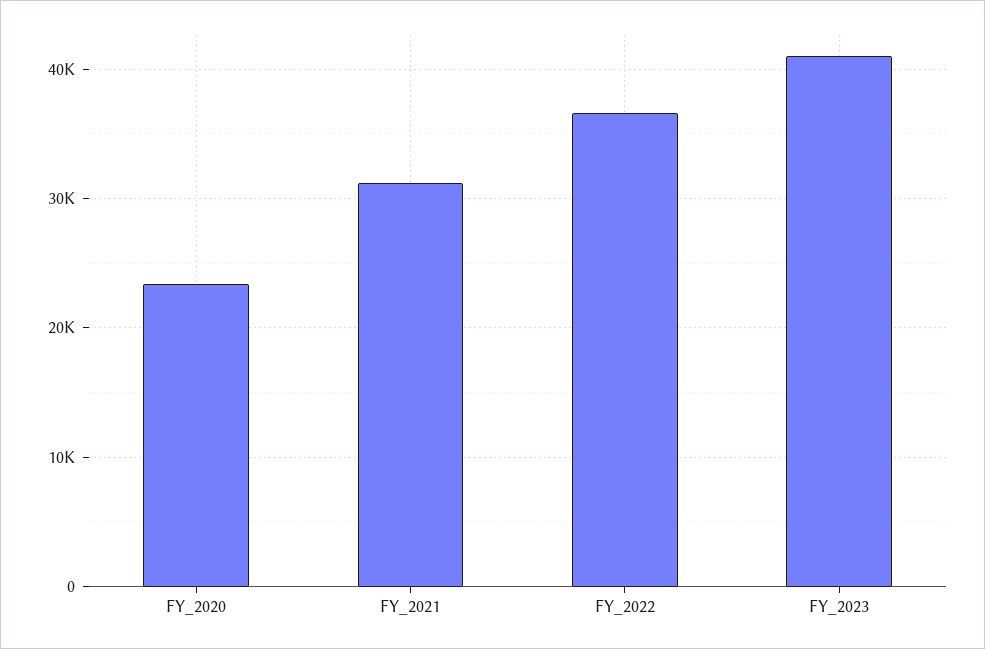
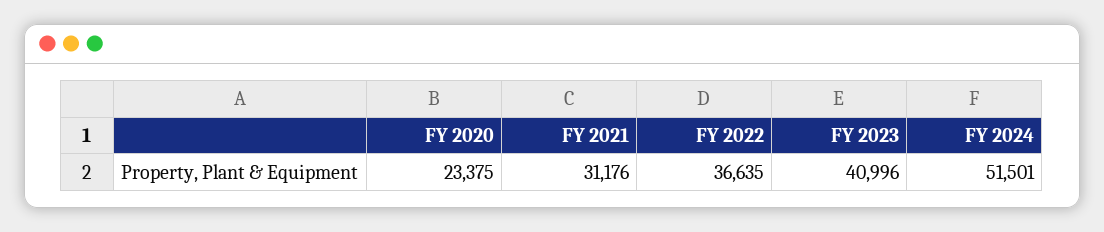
FY 2024: none -> 51501

